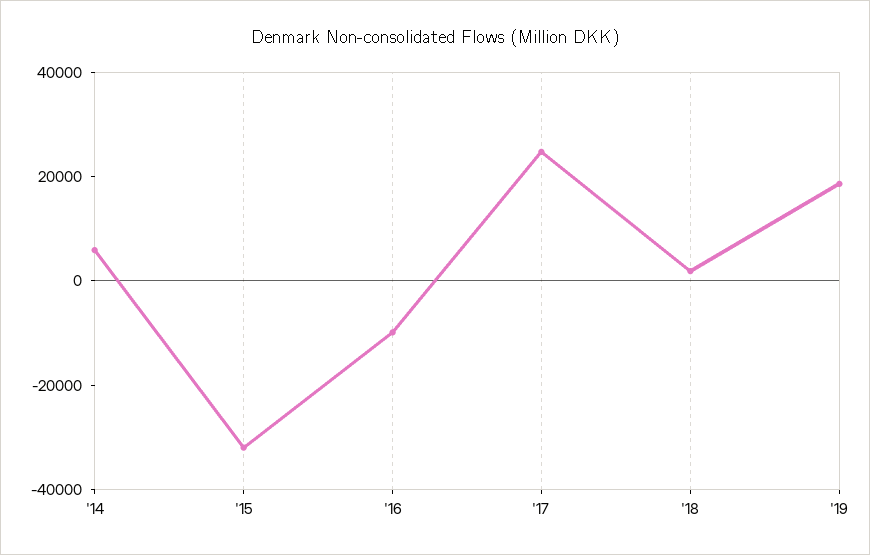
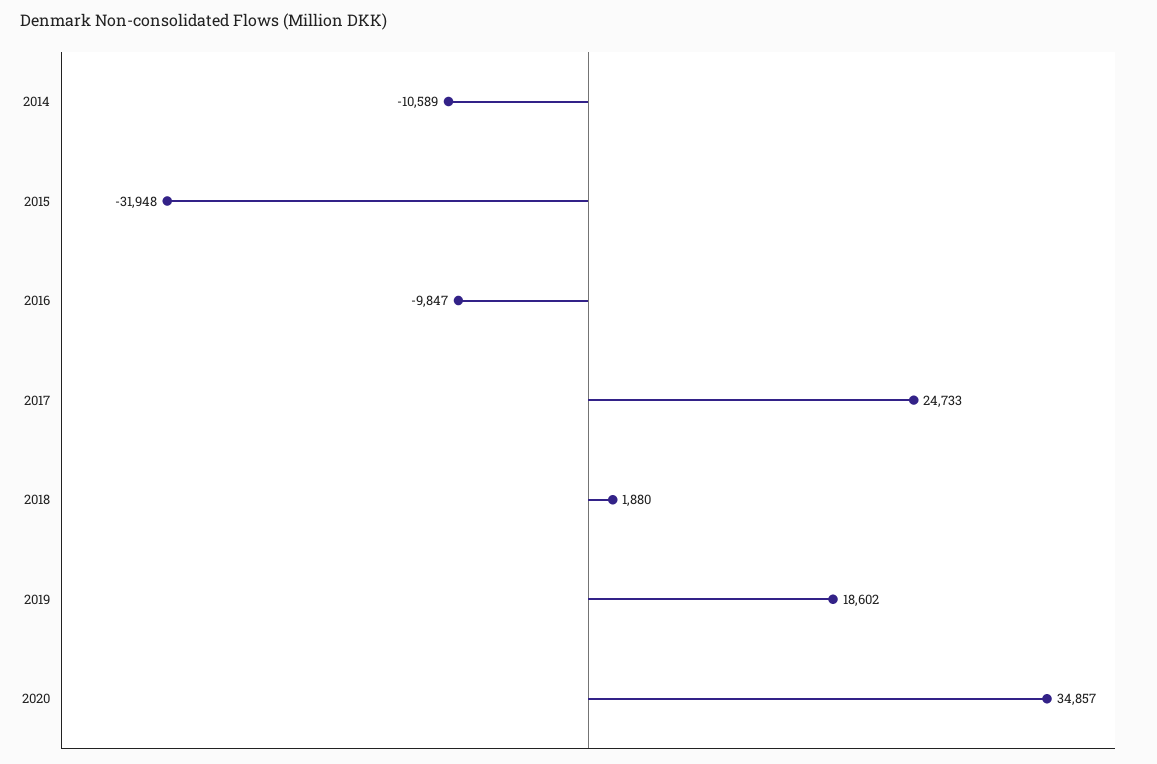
'14: 5000 -> -10589
2020: none -> 34857

